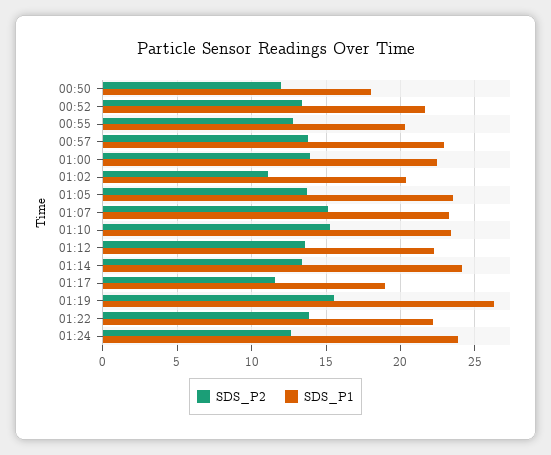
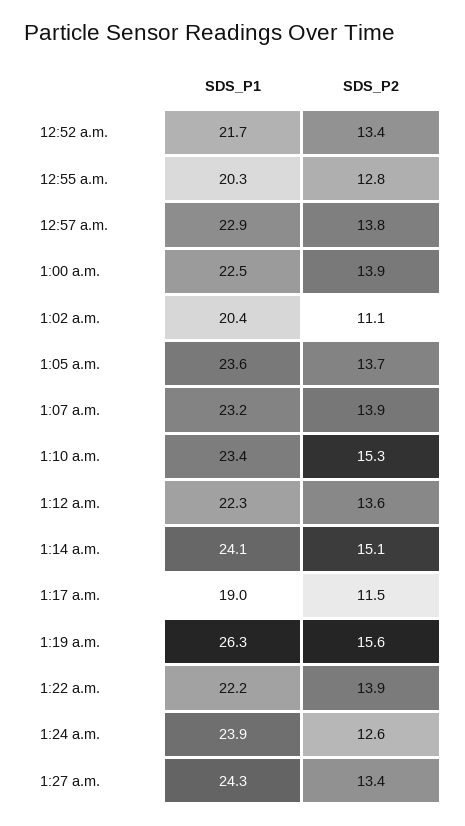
SDS_P2, 00:50: 12 -> none
SDS_P1, 00:50: 18 -> none
SDS_P2, 01:07: 15 -> 13.9
SDS_P2, 01:14: 13.5 -> 15.1
SDS_P1, 1:27 a.m.: none -> 24.3
SDS_P2, 1:27 a.m.: none -> 13.4

